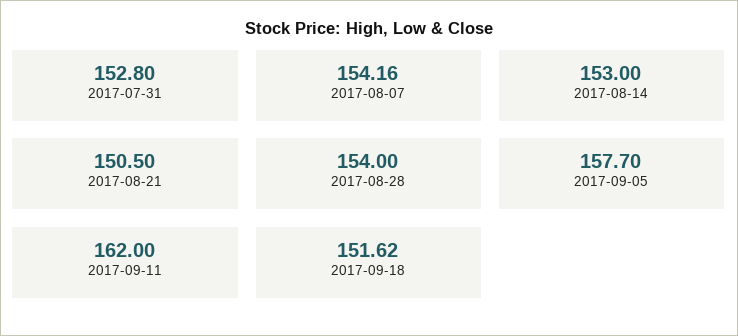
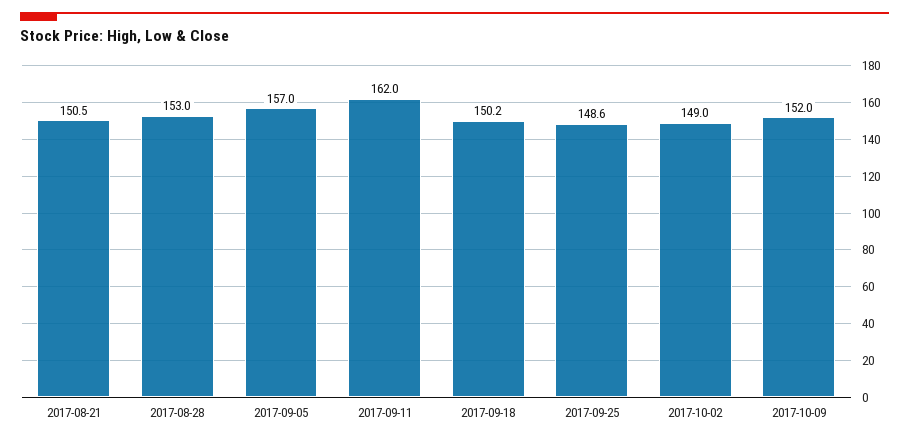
2017-07-31: 152.8 -> none
2017-08-07: 154.16 -> none
2017-08-14: 153 -> none
2017-08-28: 154 -> 153
2017-09-05: 157.7 -> 157
2017-09-18: 151.62 -> 150.2
2017-09-25: none -> 148.6
2017-10-02: none -> 149
2017-10-09: none -> 152

